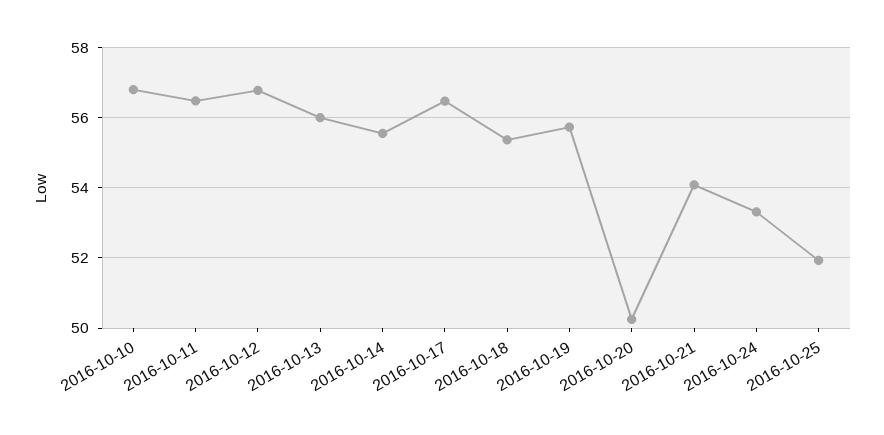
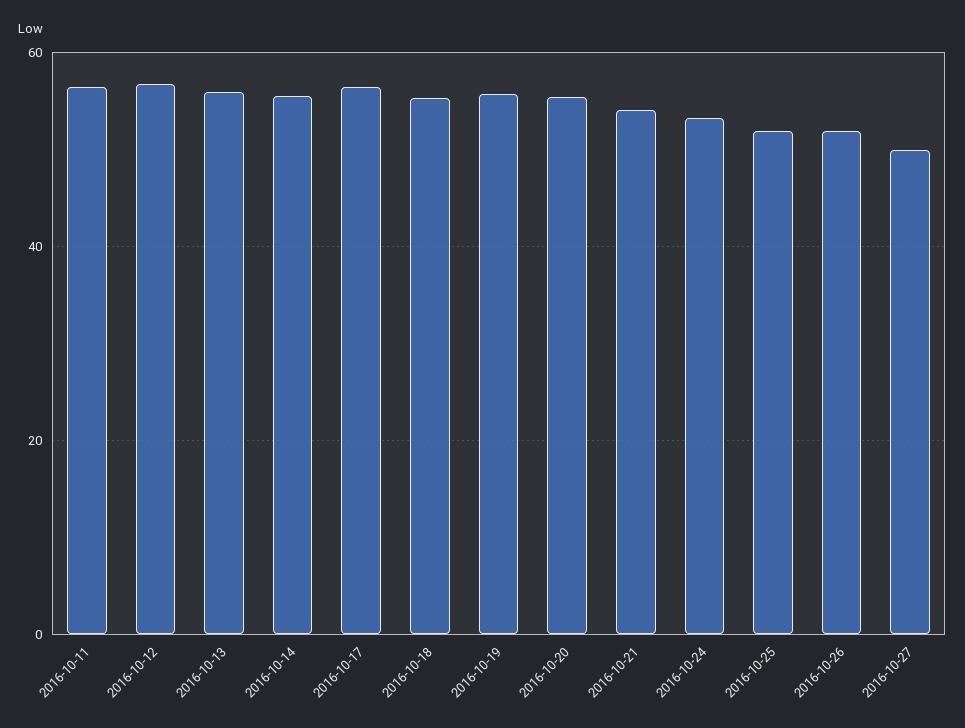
2016-10-10: 56.8 -> none
2016-10-20: 50.2 -> 56
2016-10-26: none -> 52
2016-10-27: none -> 50

